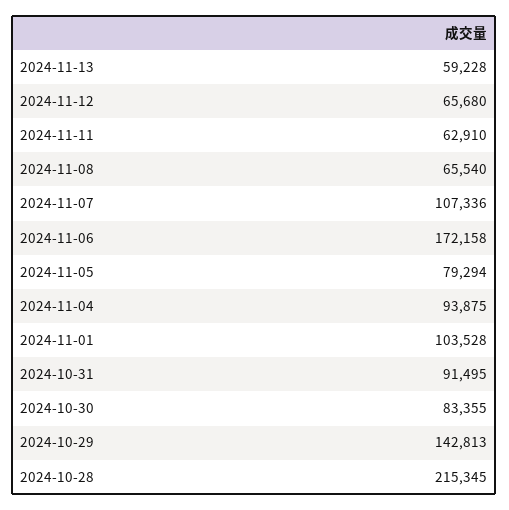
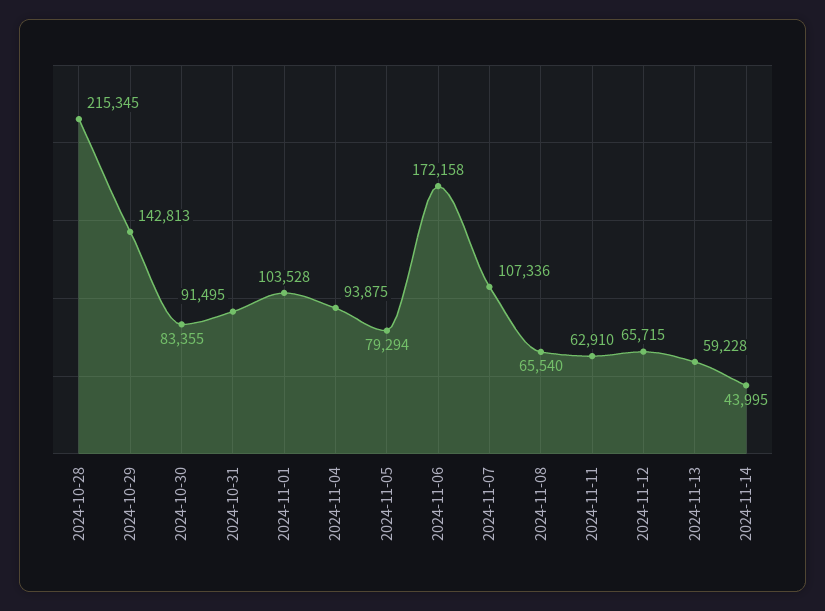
2024-11-12: 65680 -> 65715
2024-11-14: none -> 43995

